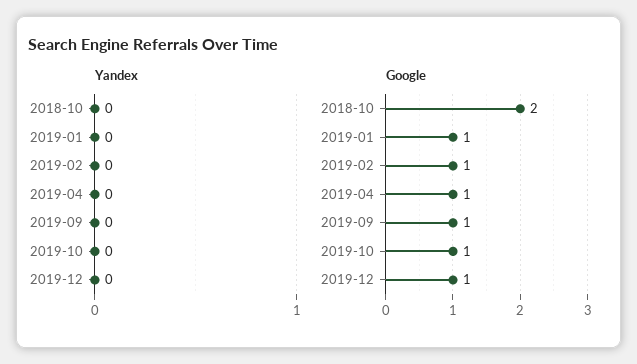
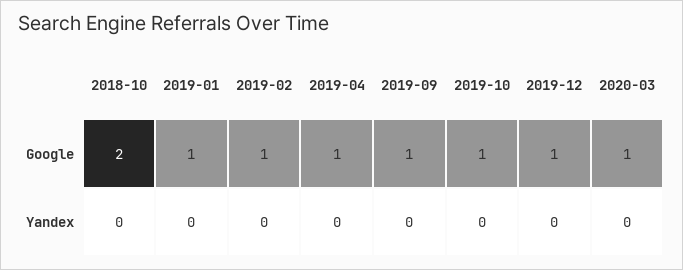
Google, 2020-03: none -> 1
Yandex, 2020-03: none -> 0

